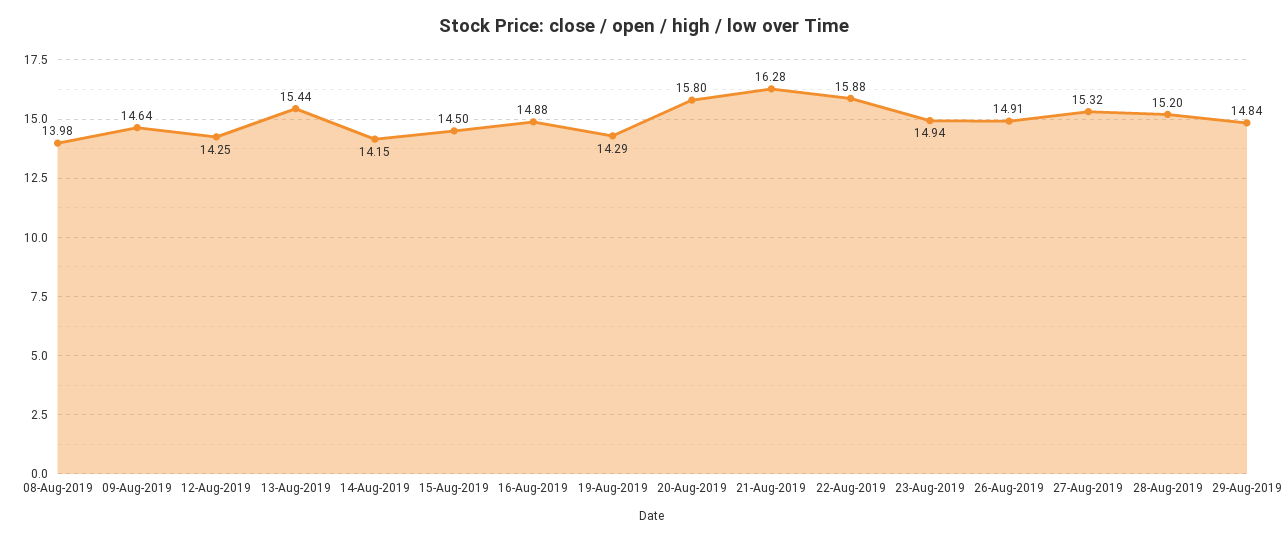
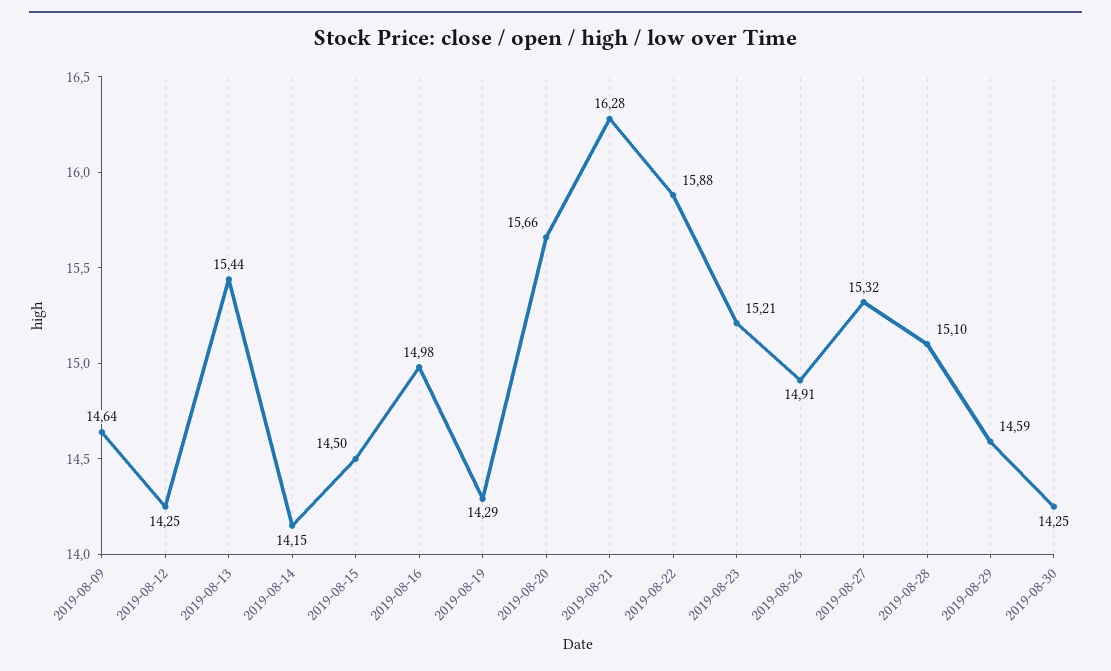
08-Aug-2019: 13.98 -> none
16-Aug-2019: 14.88 -> 14.98
20-Aug-2019: 15.8 -> 15.66
23-Aug-2019: 14.94 -> 15.21
28-Aug-2019: 15.2 -> 15.1
29-Aug-2019: 14.84 -> 14.59
2019-08-30: none -> 14.25

